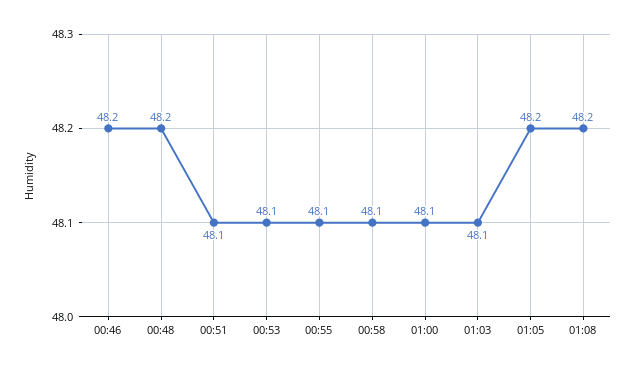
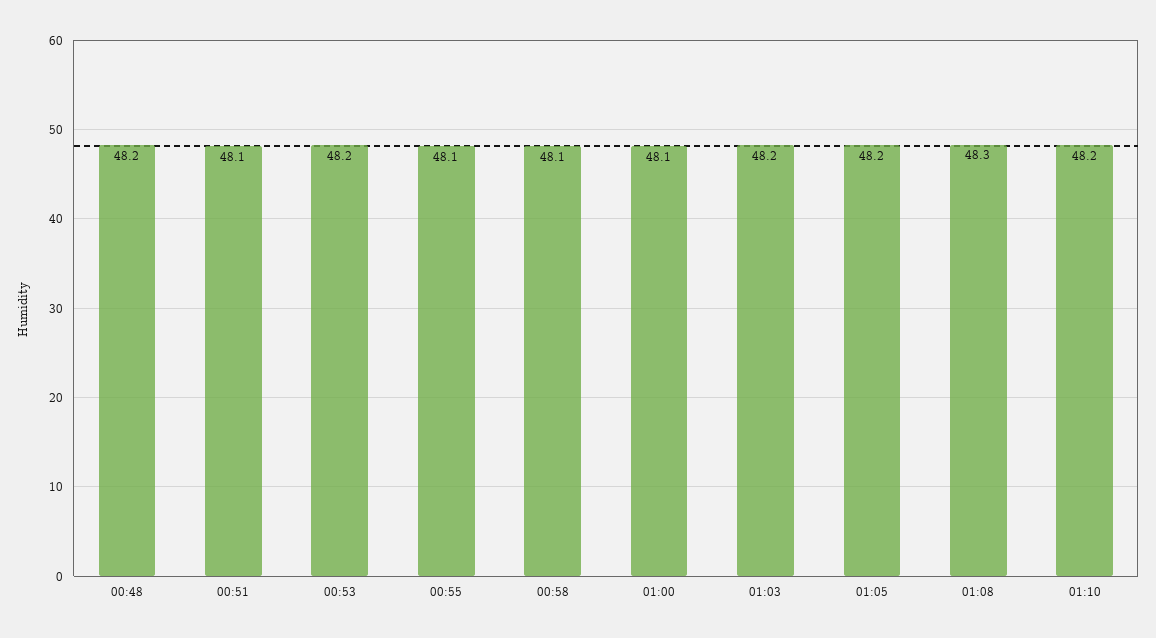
00:46: 48.2 -> none
00:53: 48.1 -> 48.2
01:03: 48.1 -> 48.2
01:08: 48.2 -> 48.3
01:10: none -> 48.2

